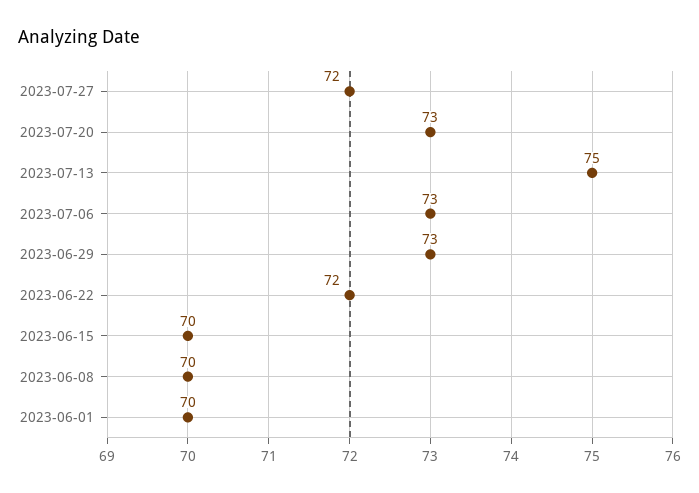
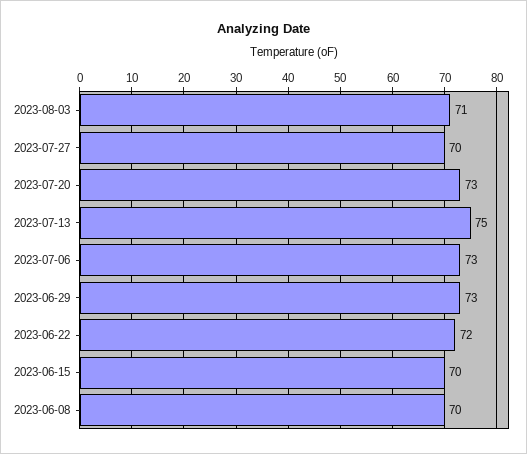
2023-07-27: 72 -> 70
2023-06-01: 70 -> none
2023-08-03: none -> 71

